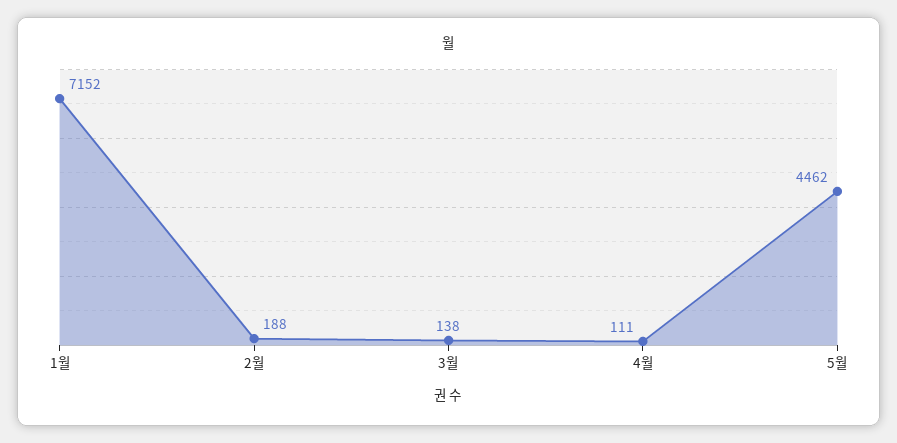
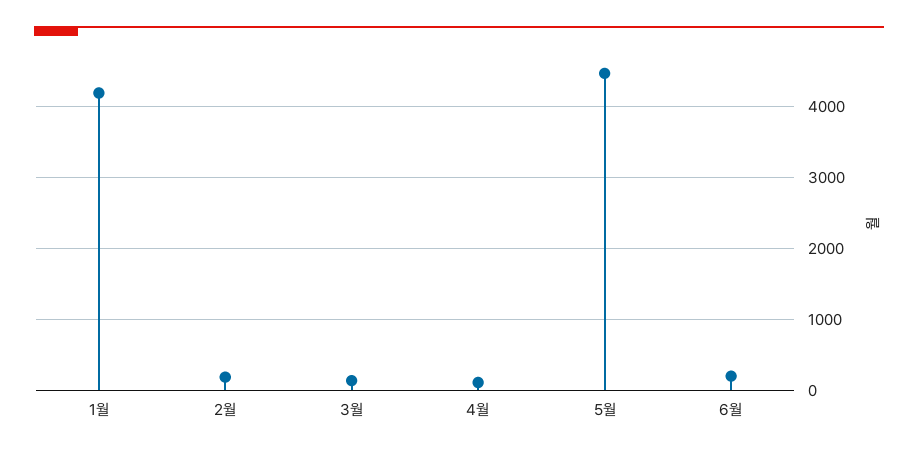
1월: 7152 -> 4200
6월: none -> 200

